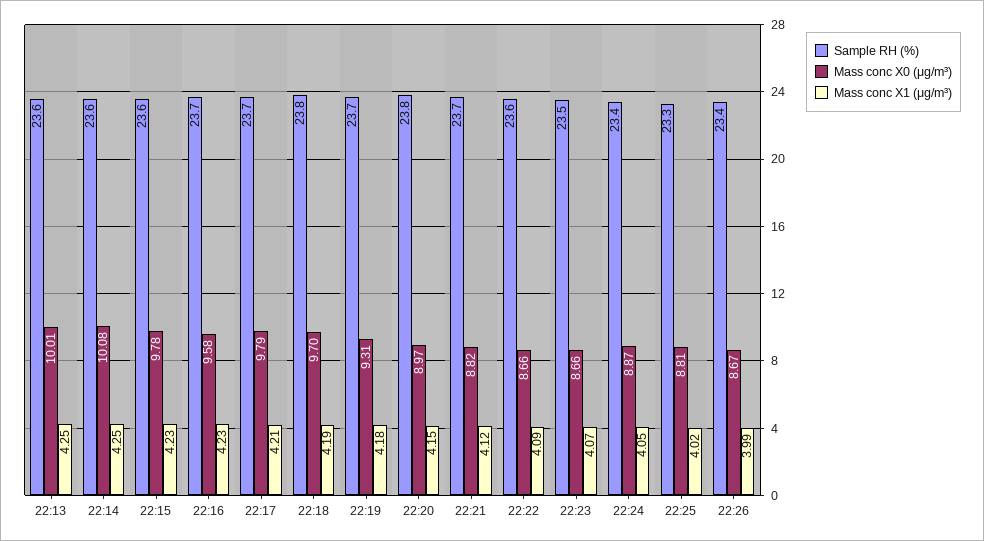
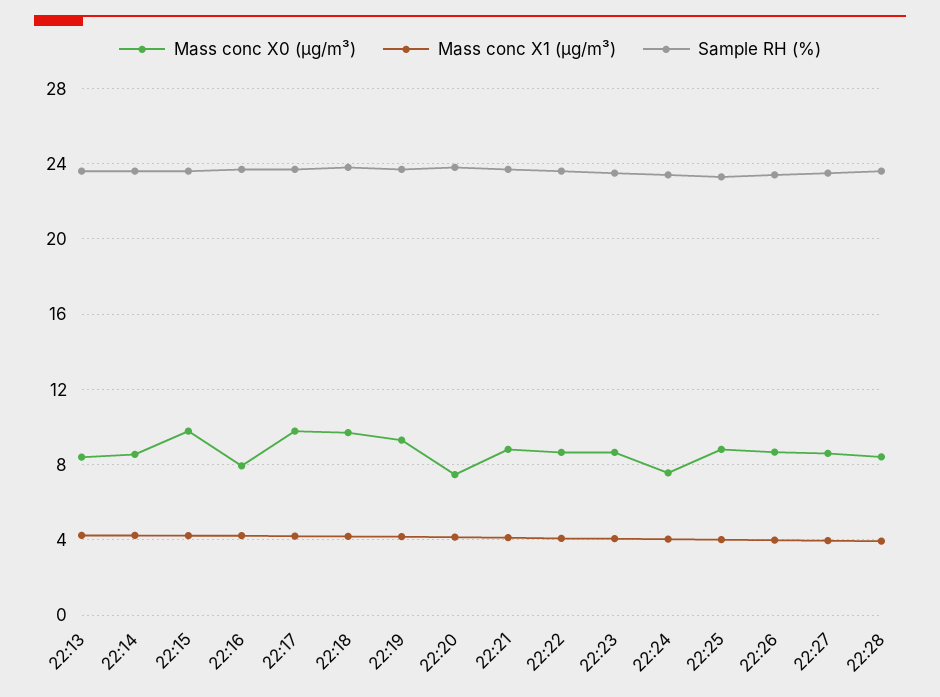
Mass conc X0 (μg/m³), 22:13: 10.01 -> 8.5
Mass conc X0 (μg/m³), 22:14: 10.08 -> 8.5
Mass conc X0 (μg/m³), 22:16: 9.58 -> 8
Mass conc X0 (μg/m³), 22:20: 8.97 -> 7.5
Mass conc X0 (μg/m³), 22:24: 8.87 -> 7.5
Mass conc X0 (μg/m³), 22:27: none -> 8.5
Mass conc X1 (μg/m³), 22:27: none -> 4
Sample RH (%), 22:27: none -> 23.5
Mass conc X0 (μg/m³), 22:28: none -> 8.5
Mass conc X1 (μg/m³), 22:28: none -> 4
Sample RH (%), 22:28: none -> 23.5

